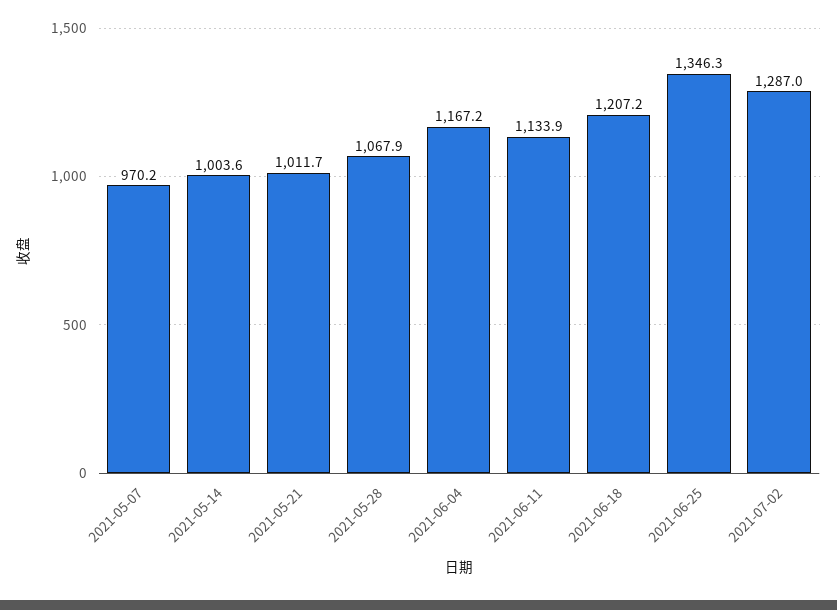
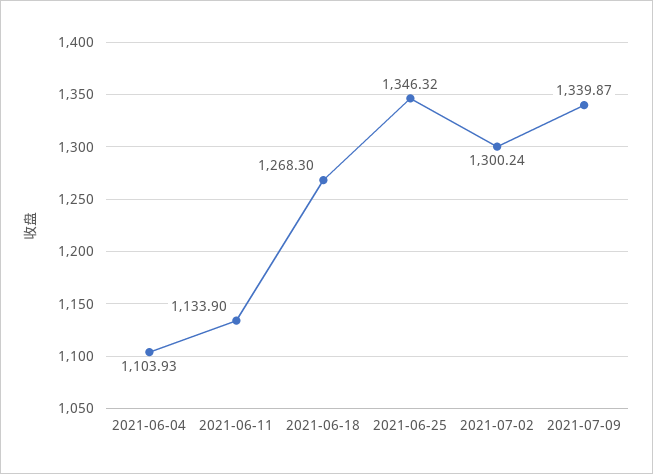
2021-05-07: 970.2 -> none
2021-05-14: 1003.6 -> none
2021-05-21: 1011.7 -> none
2021-05-28: 1067.9 -> none
2021-06-04: 1167.2 -> 1103.93
2021-06-18: 1207.2 -> 1268.3
2021-07-02: 1287 -> 1300.24
2021-07-09: none -> 1339.87

